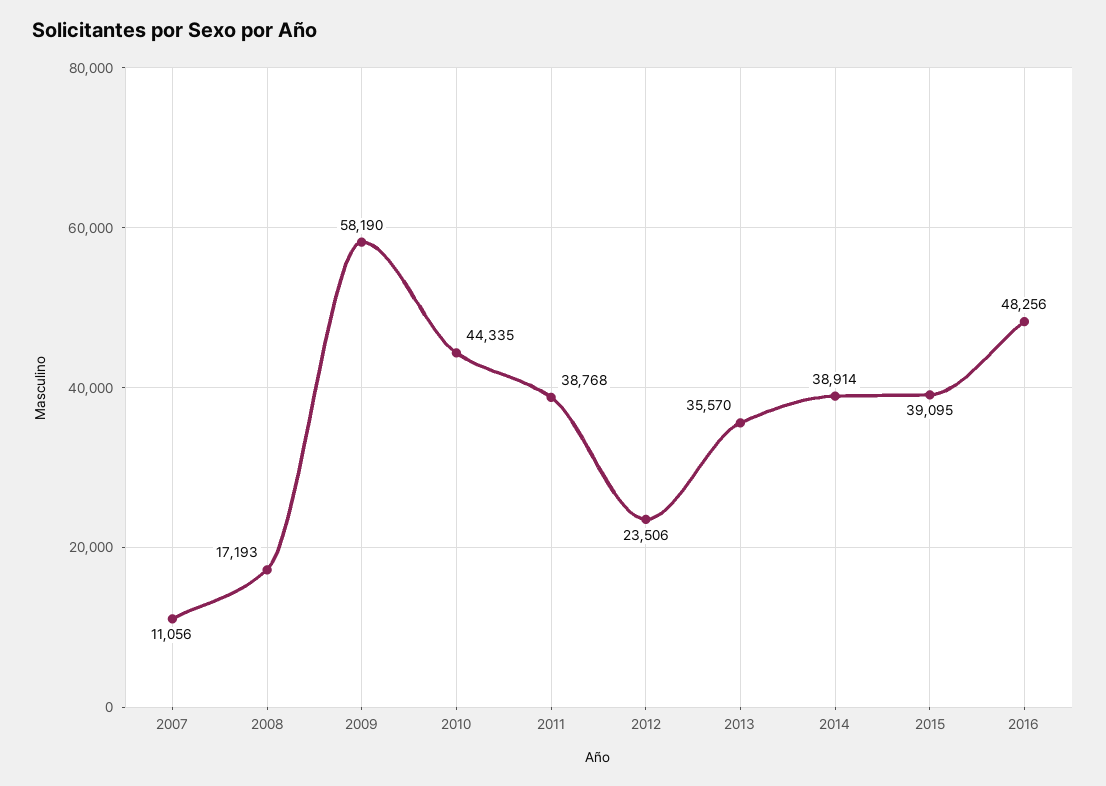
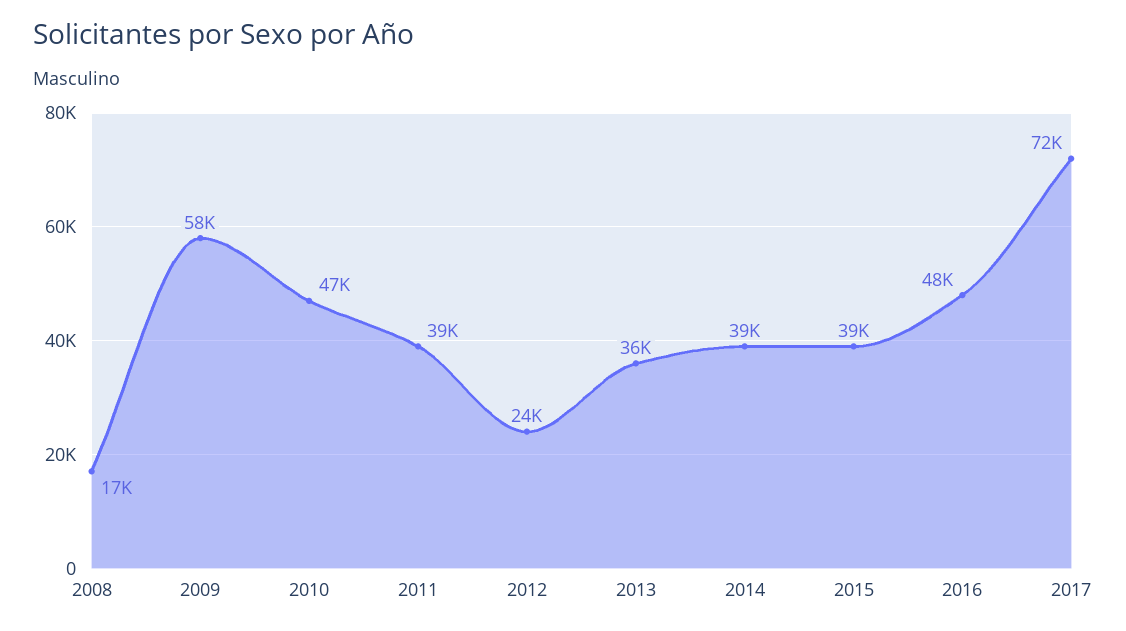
2007: 11056 -> none
2010: 44335 -> 47000
2017: none -> 72000

